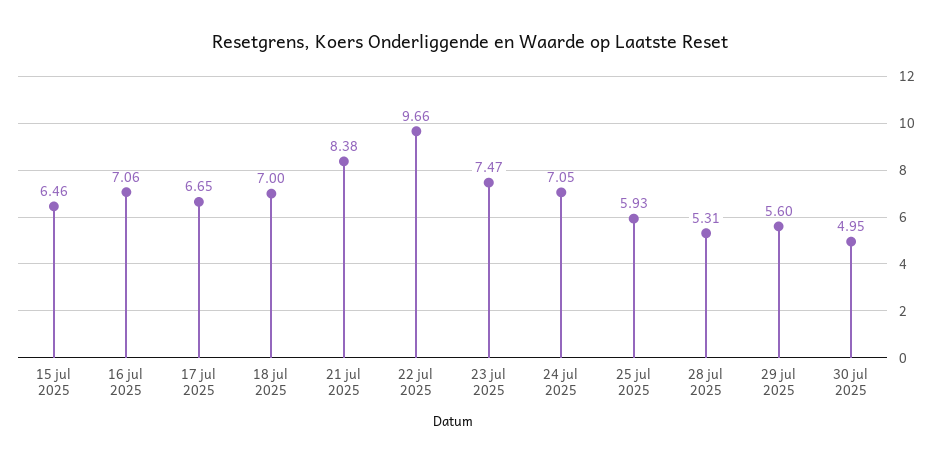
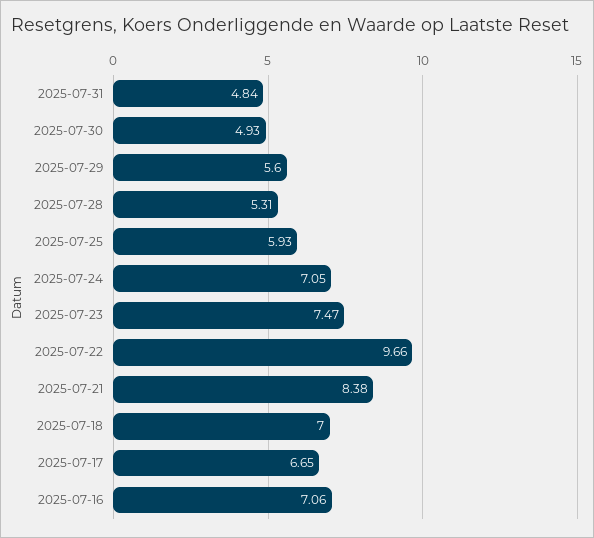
15 jul 2025: 6.46 -> none
30 jul 2025: 4.95 -> 4.93
2025-07-31: none -> 4.84

